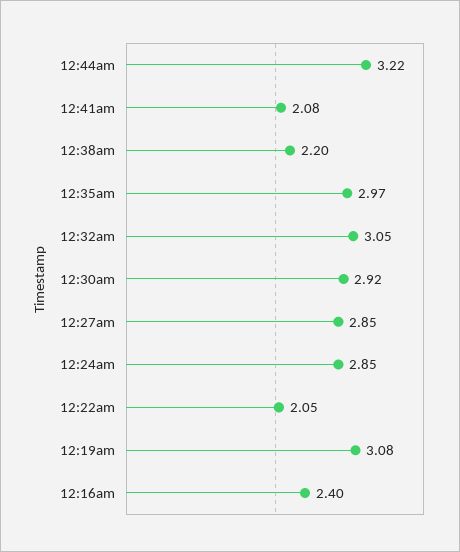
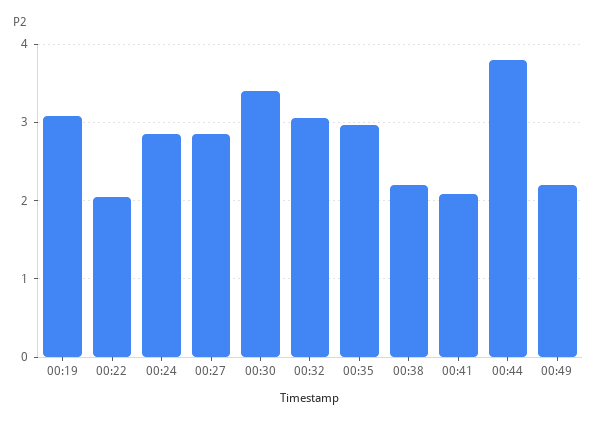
12:44am: 3.22 -> 3.8
12:30am: 2.92 -> 3.4
12:16am: 2.4 -> none
00:49: none -> 2.2

